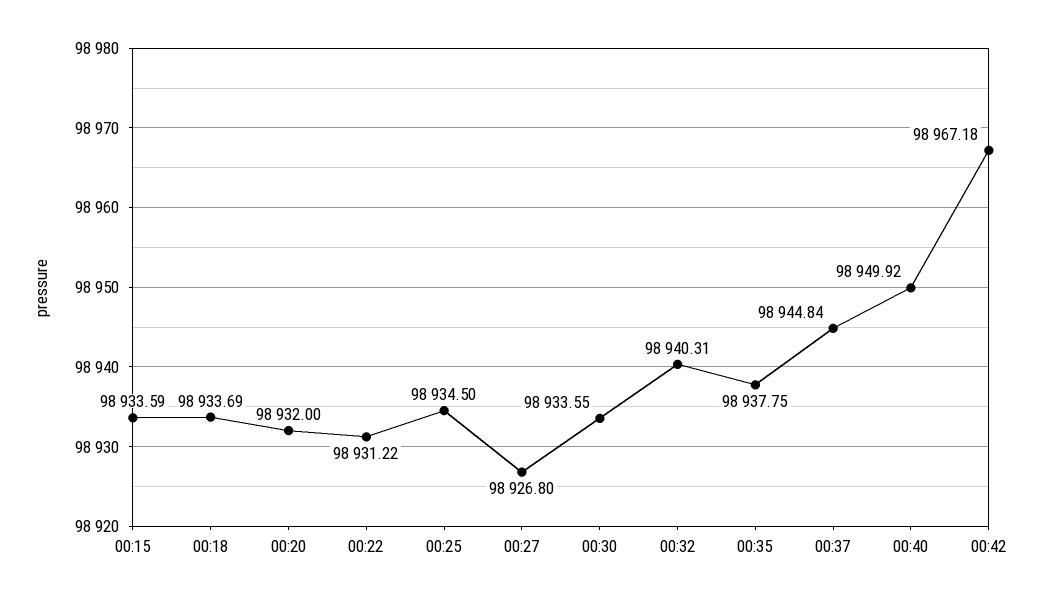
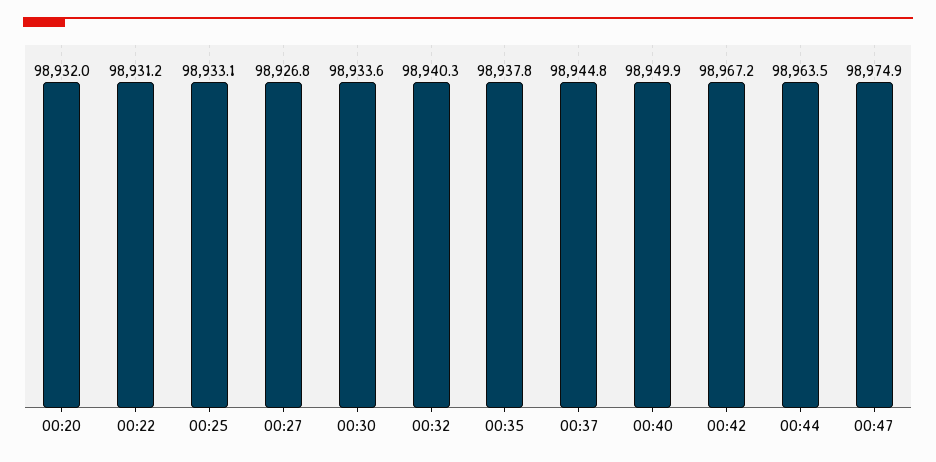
00:15: 98933.59 -> none
00:18: 98933.69 -> none
00:25: 98934.5 -> 98933.1
00:44: none -> 98963.5
00:47: none -> 98974.9

